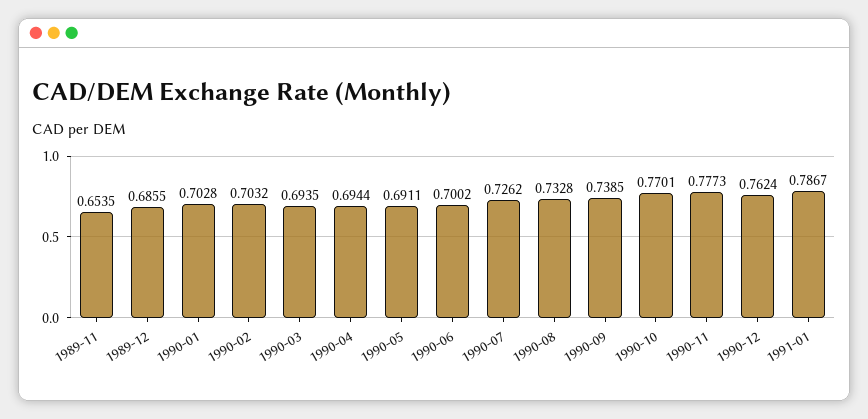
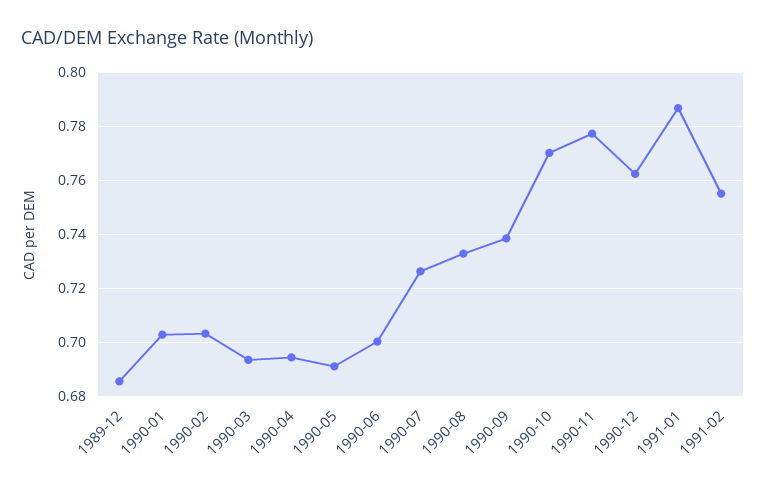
1989-11: 0.6535 -> none
1991-02: none -> 0.755

